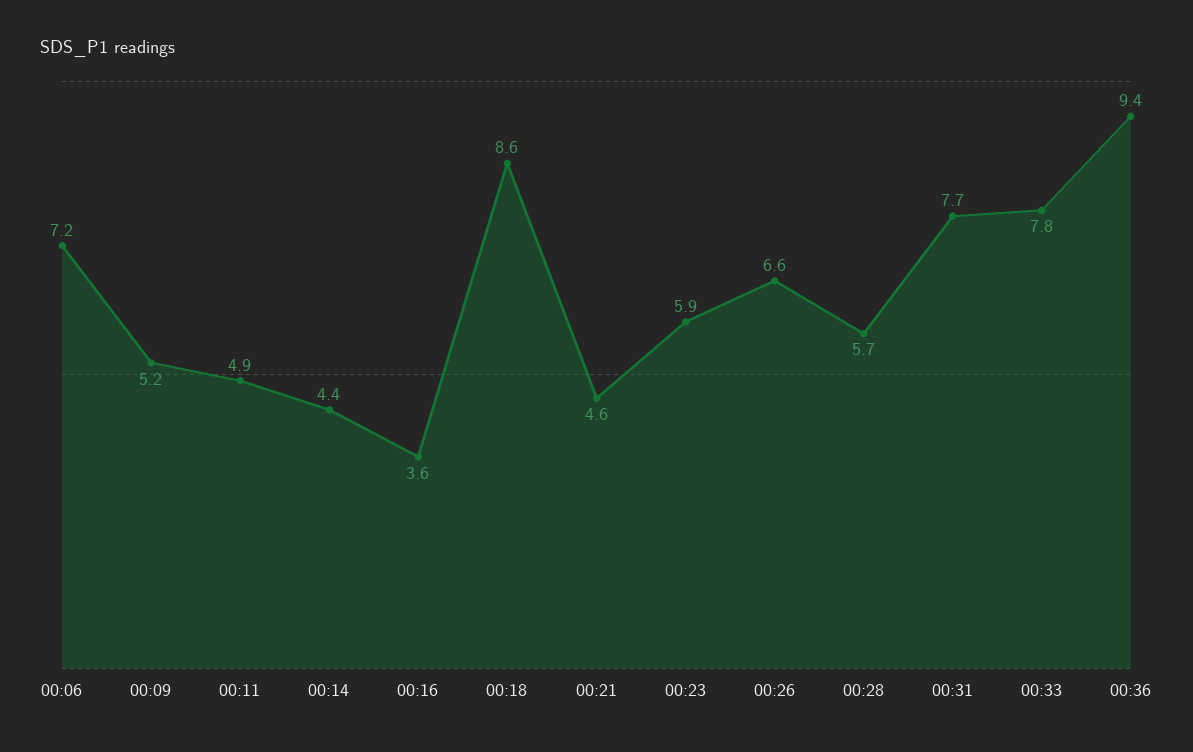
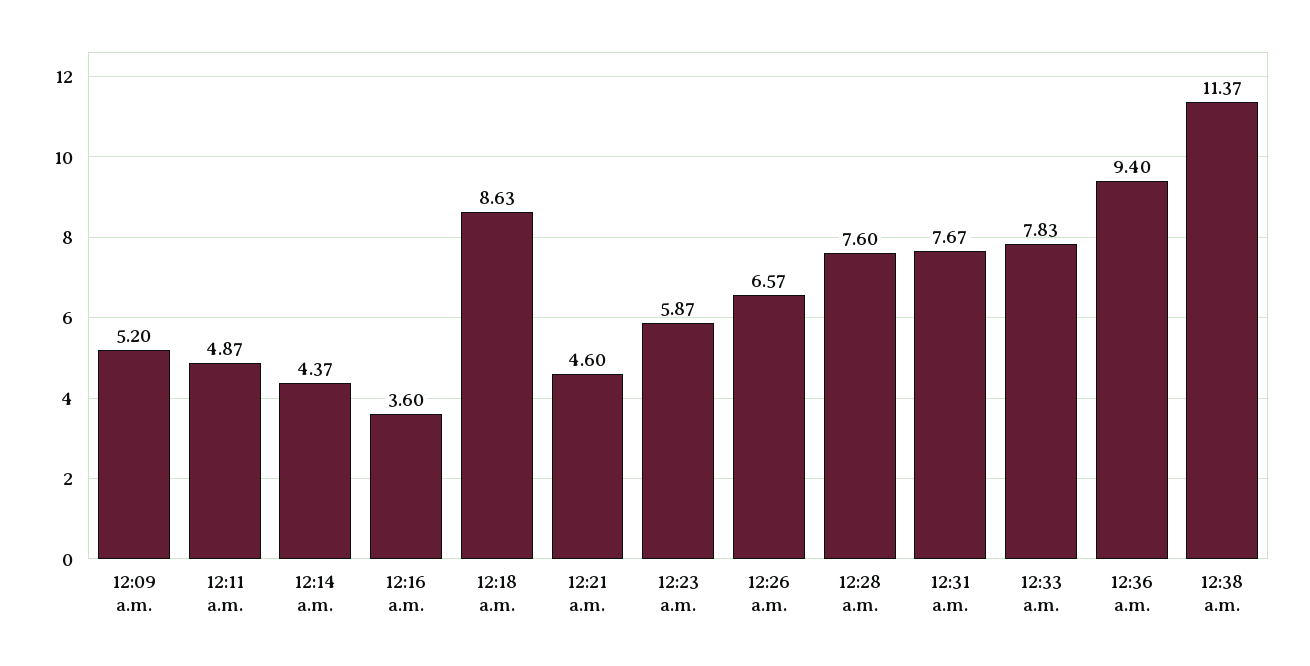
00:06: 7.2 -> none
00:28: 5.7 -> 7.6
12:38 a.m.: none -> 11.37

